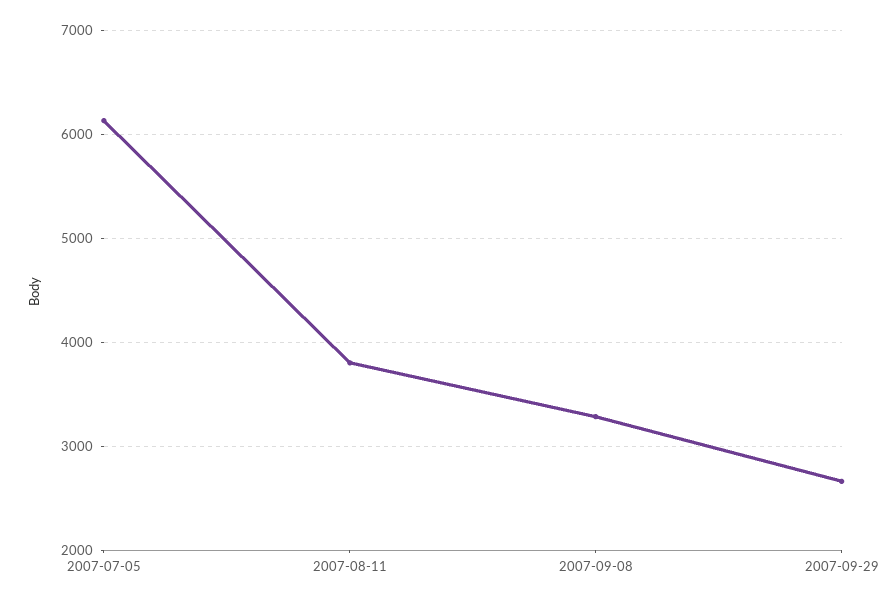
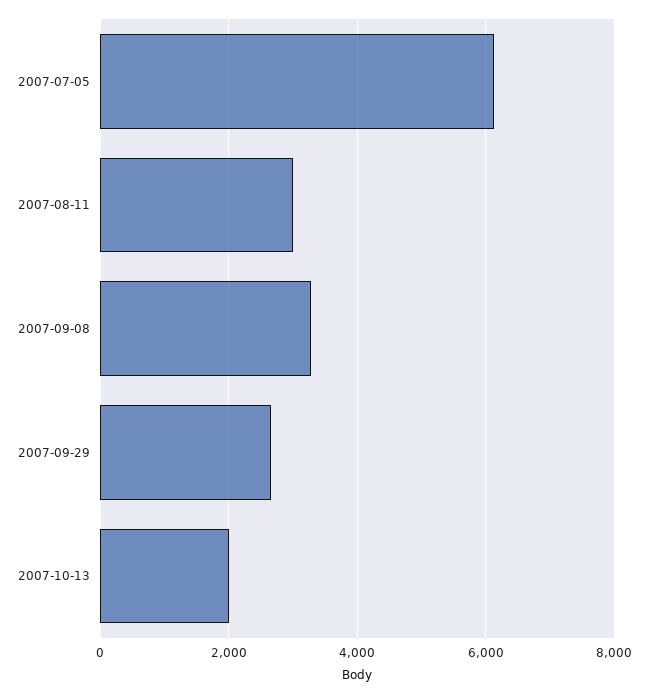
2007-08-11: 3800 -> 3000
2007-10-13: none -> 2000

